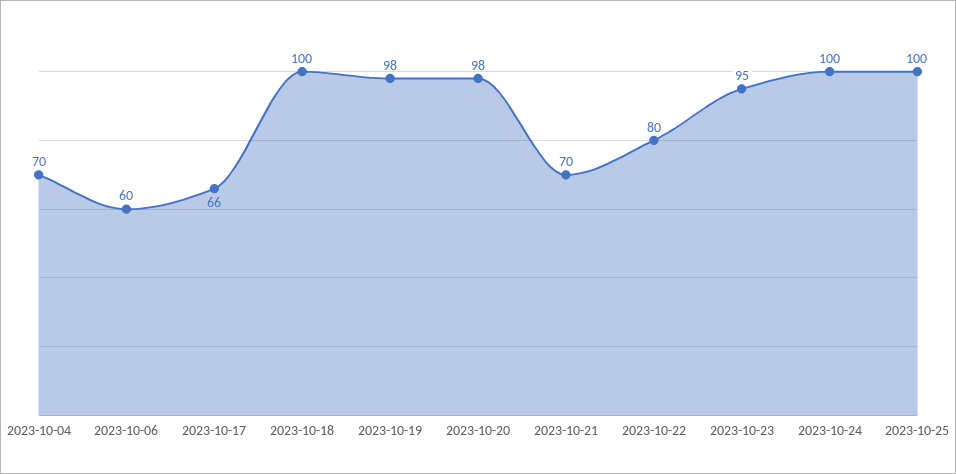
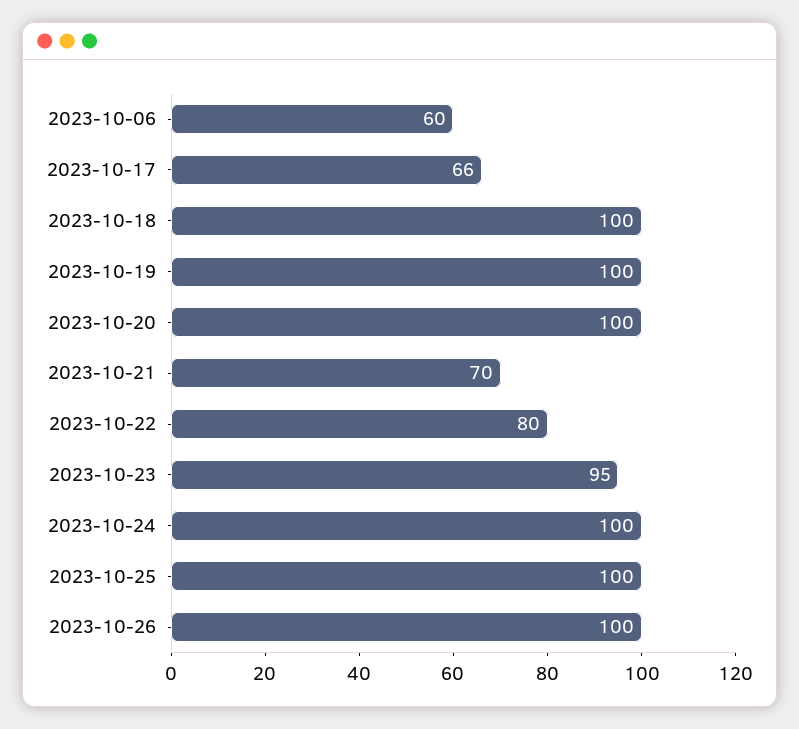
2023-10-04: 70 -> none
2023-10-19: 98 -> 100
2023-10-20: 98 -> 100
2023-10-26: none -> 100

